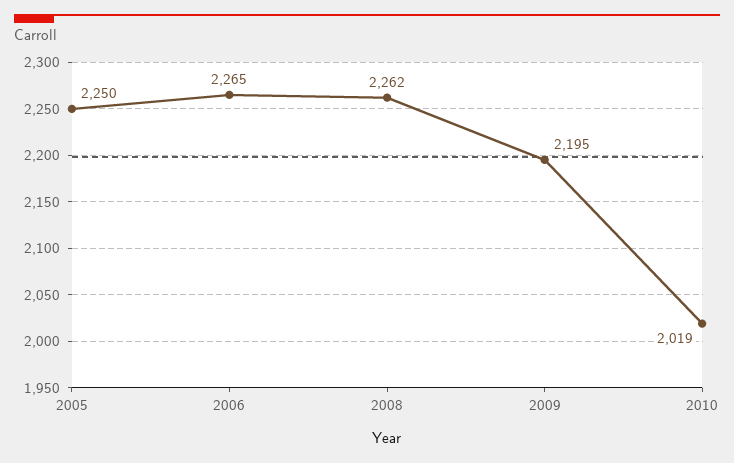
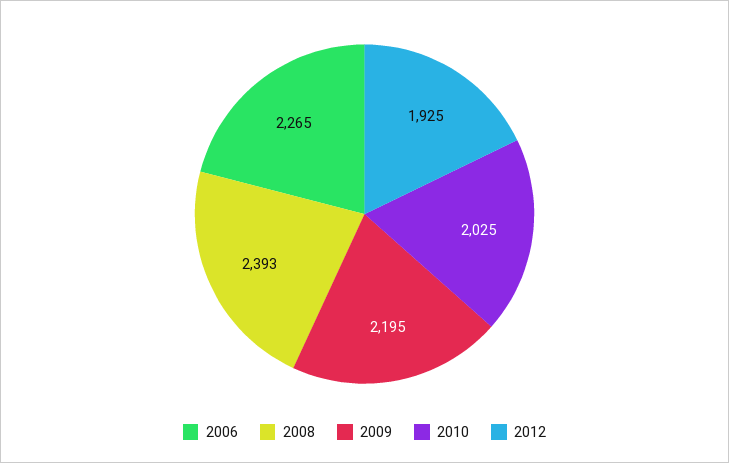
2005: 2250 -> none
2008: 2262 -> 2393
2010: 2019 -> 2025
2012: none -> 1925

